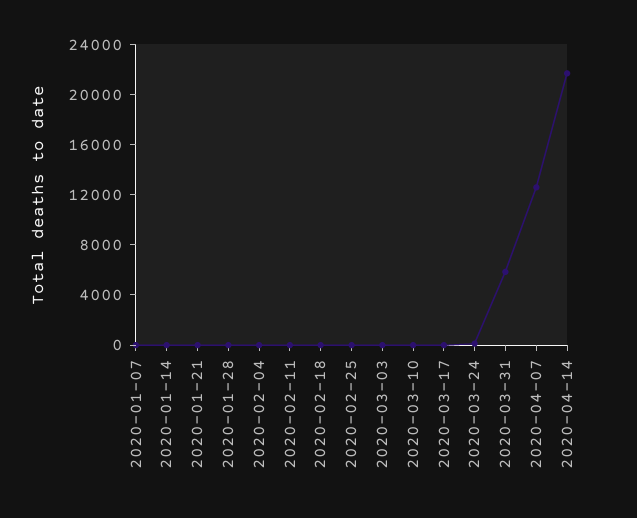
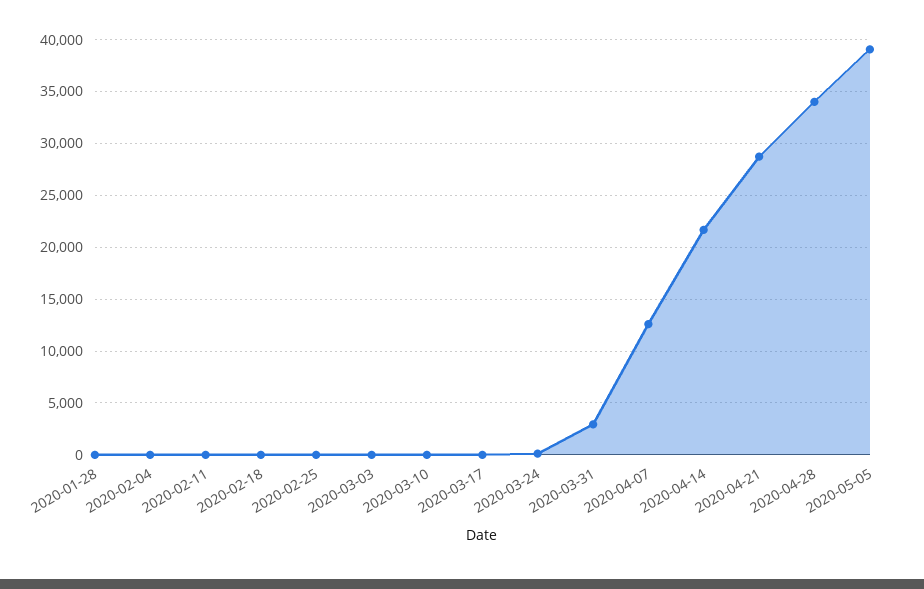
2020-01-07: 0 -> none
2020-01-14: 0 -> none
2020-01-21: 0 -> none
2020-03-31: 6000 -> 3000
2020-04-21: none -> 29000
2020-04-28: none -> 34000
2020-05-05: none -> 39000

